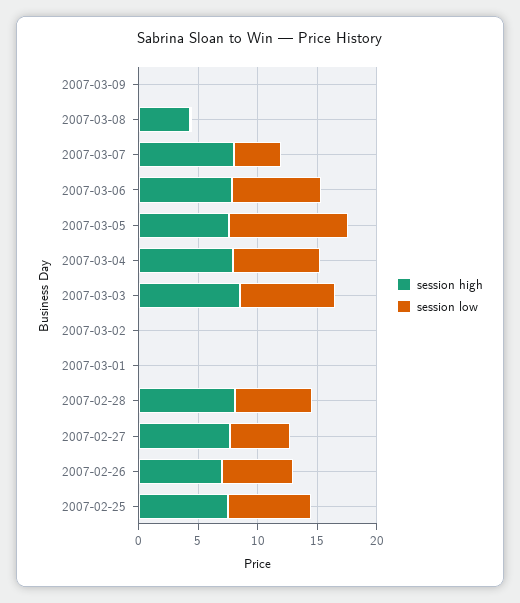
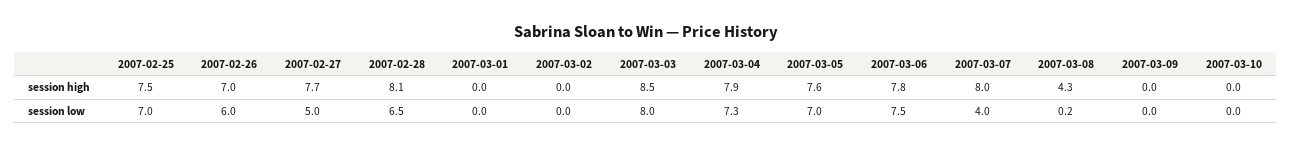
session low, 2007-03-05: 10 -> 7
session high, 2007-03-10: none -> 0
session low, 2007-03-10: none -> 0

